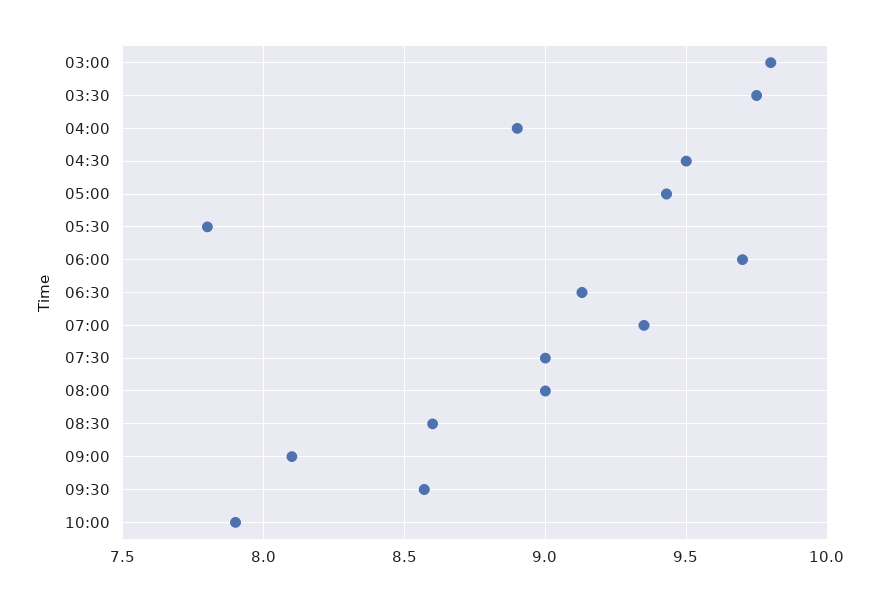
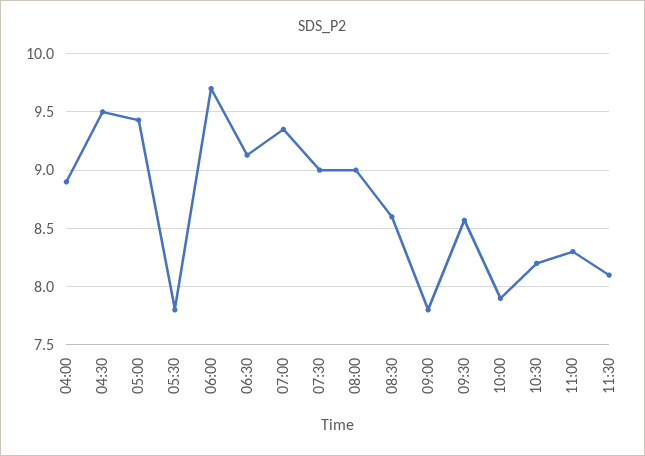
03:00: 9.8 -> none
03:30: 9.75 -> none
09:00: 8.1 -> 7.8
10:30: none -> 8.2
11:00: none -> 8.3
11:30: none -> 8.1

